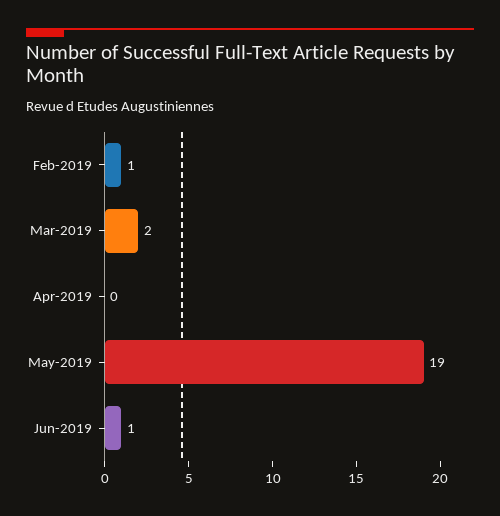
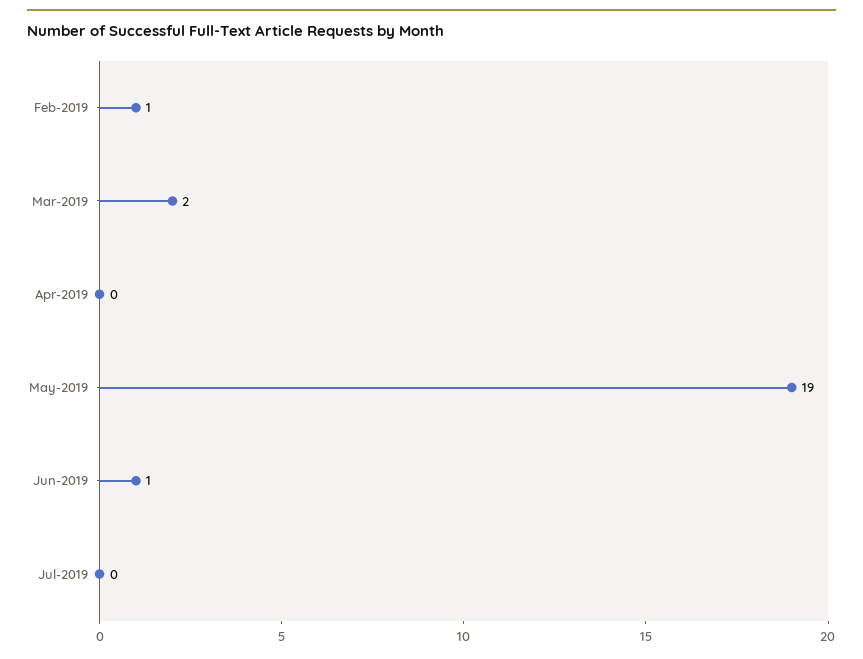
Jul-2019: none -> 0

